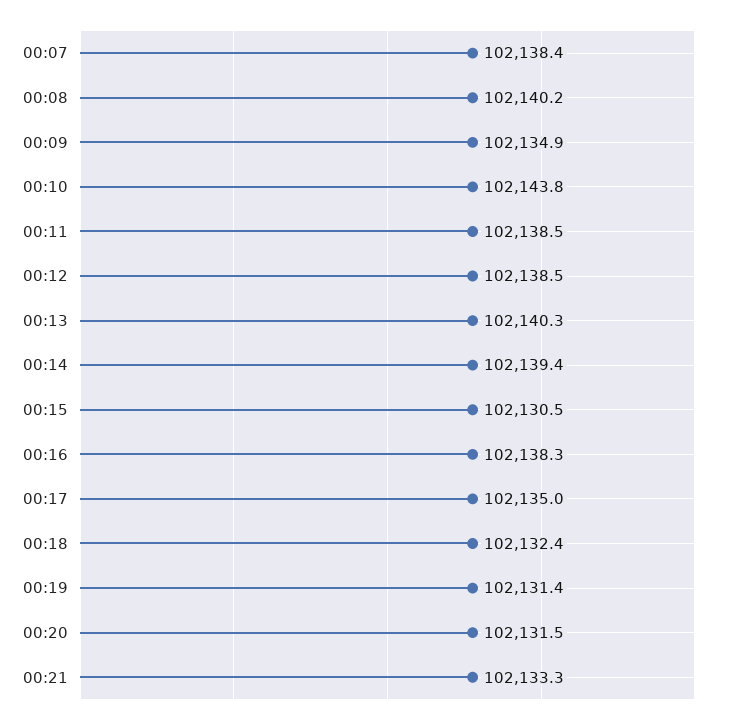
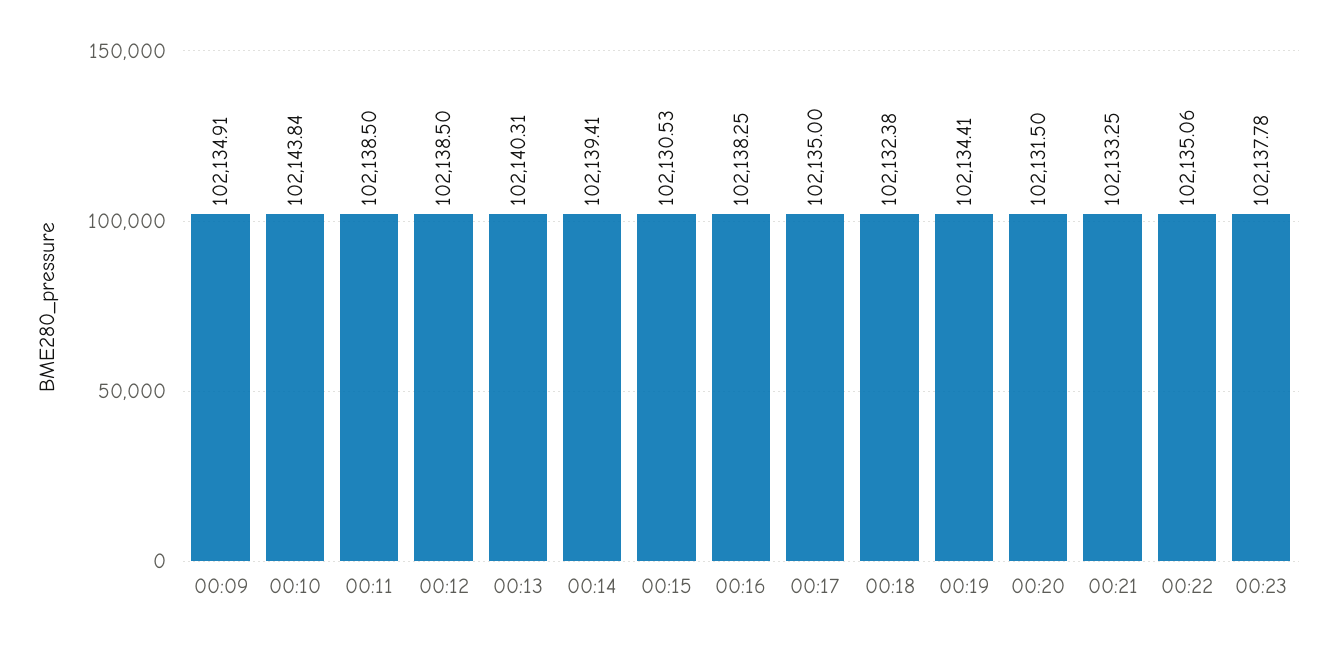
00:07: 102138.4 -> none
00:08: 102140.2 -> none
00:19: 102131.4 -> 102134.41
00:22: none -> 102135.06
00:23: none -> 102137.78

